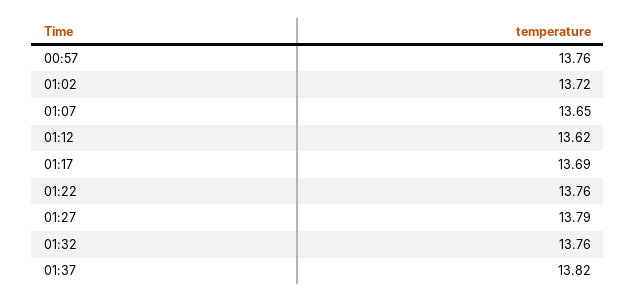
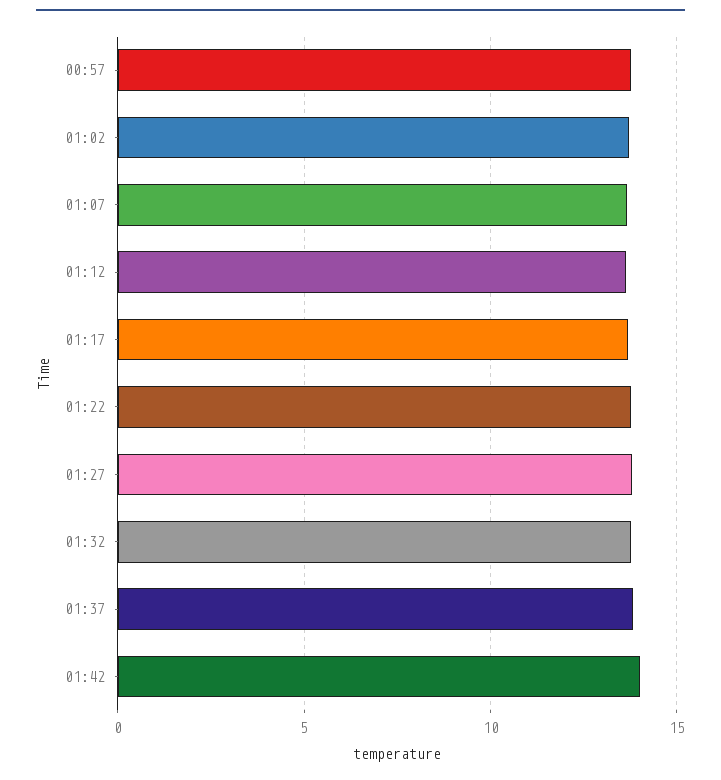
01:42: none -> 14

